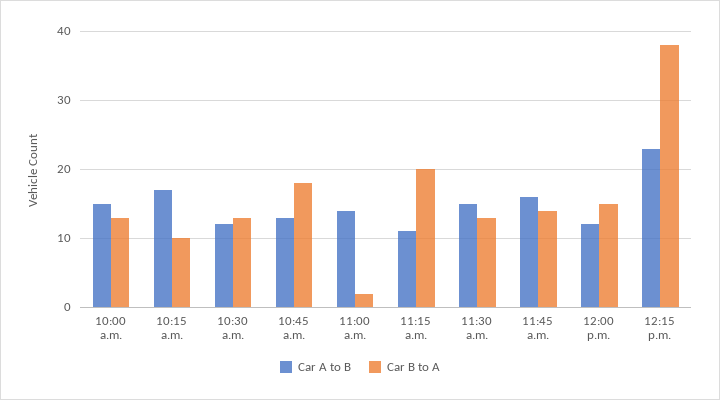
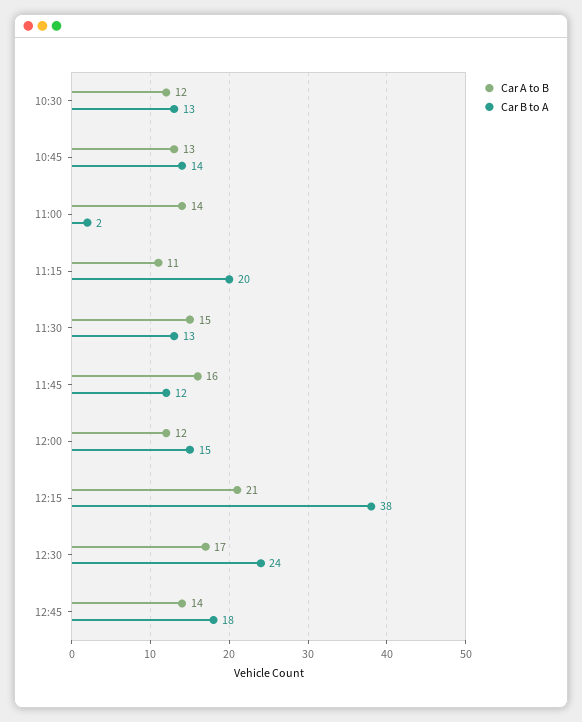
Car A to B, 10:00 a.m.: 15 -> none
Car B to A, 10:00 a.m.: 13 -> none
Car A to B, 10:15 a.m.: 17 -> none
Car B to A, 10:15 a.m.: 10 -> none
Car B to A, 10:45 a.m.: 18 -> 14
Car B to A, 11:45 a.m.: 14 -> 12
Car A to B, 12:15 p.m.: 23 -> 21
Car A to B, 12:30: none -> 17
Car B to A, 12:30: none -> 24
Car A to B, 12:45: none -> 14
Car B to A, 12:45: none -> 18

